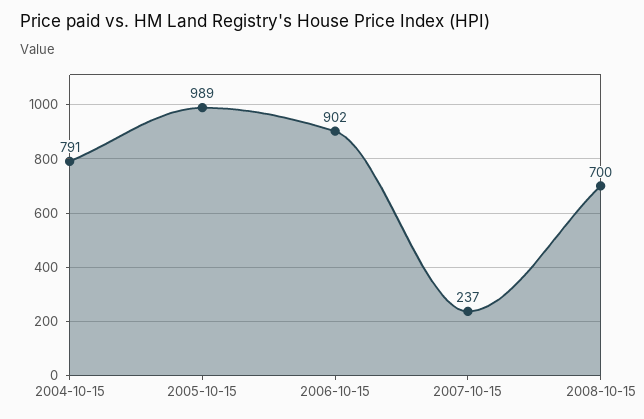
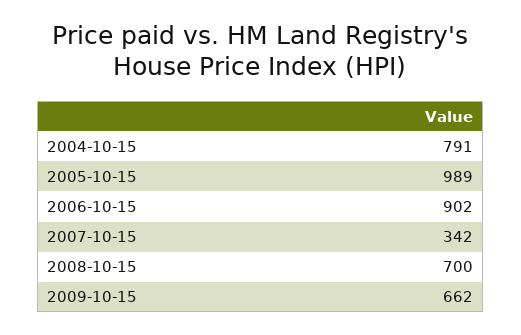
2007-10-15: 237 -> 342
2009-10-15: none -> 662

